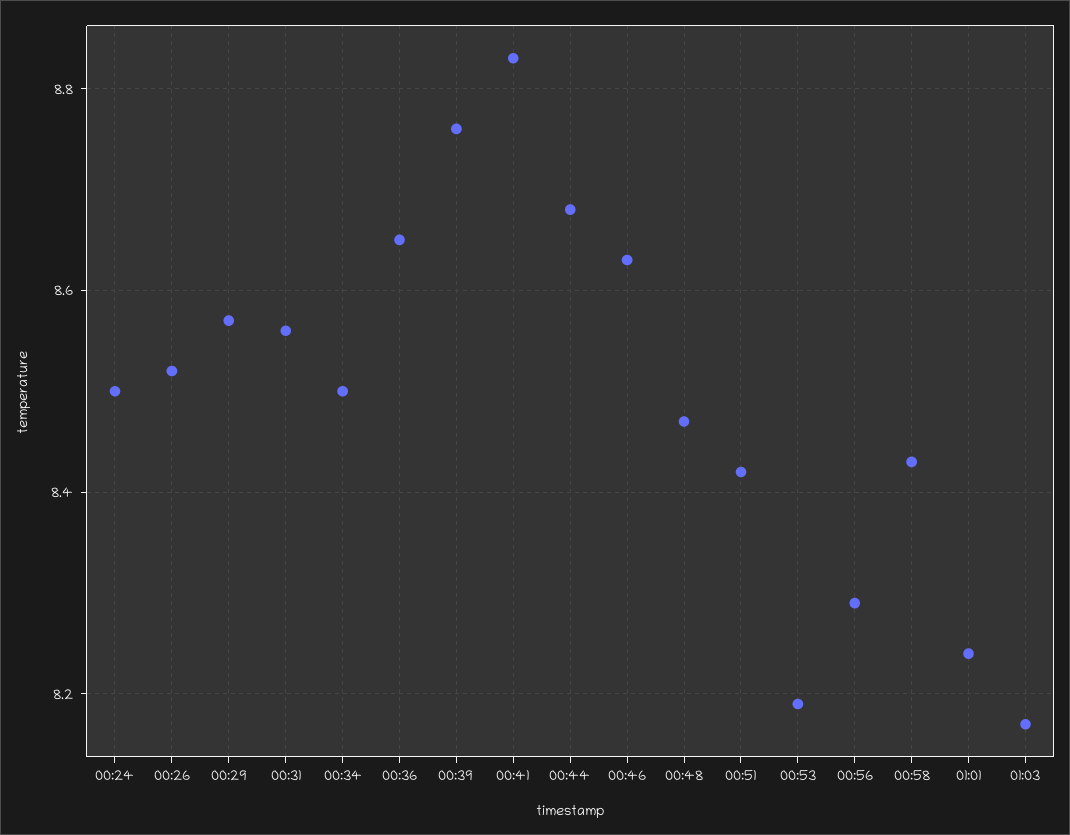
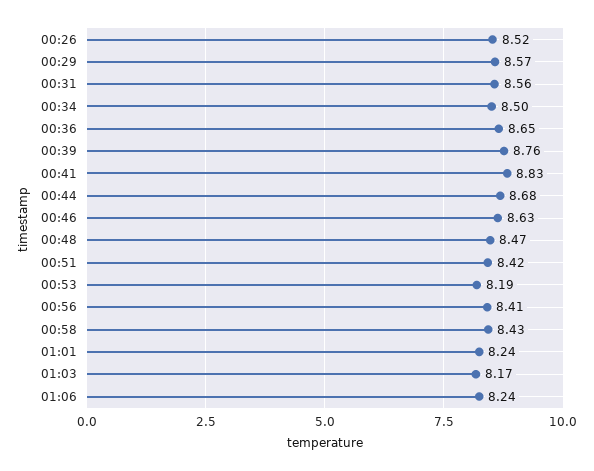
00:24: 8.5 -> none
00:56: 8.3 -> 8.41
01:06: none -> 8.24

